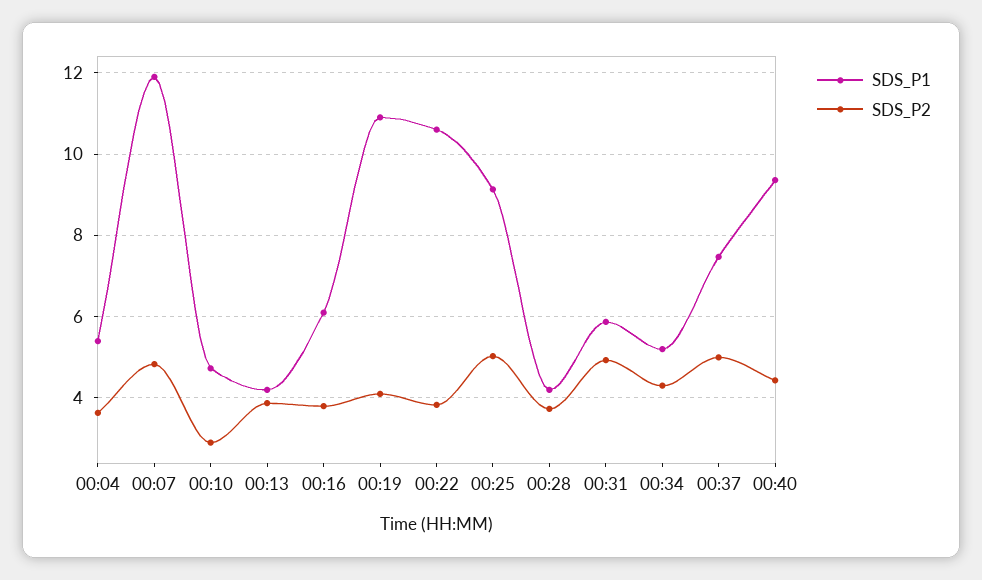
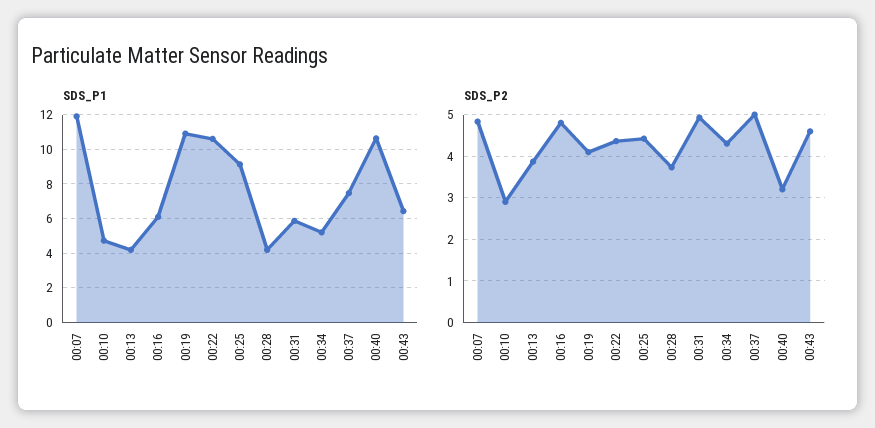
SDS_P1, 00:04: 5.4 -> none
SDS_P2, 00:04: 3.6 -> none
SDS_P2, 00:16: 3.8 -> 4.8
SDS_P2, 00:22: 3.8 -> 4.4
SDS_P2, 00:25: 5 -> 4.4
SDS_P1, 00:40: 9.4 -> 10.5
SDS_P2, 00:40: 4.4 -> 3.2
SDS_P1, 00:43: none -> 6.5
SDS_P2, 00:43: none -> 4.6

